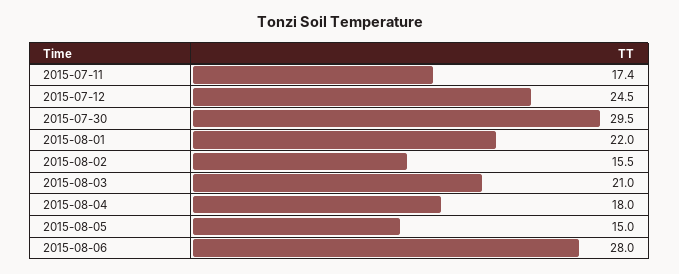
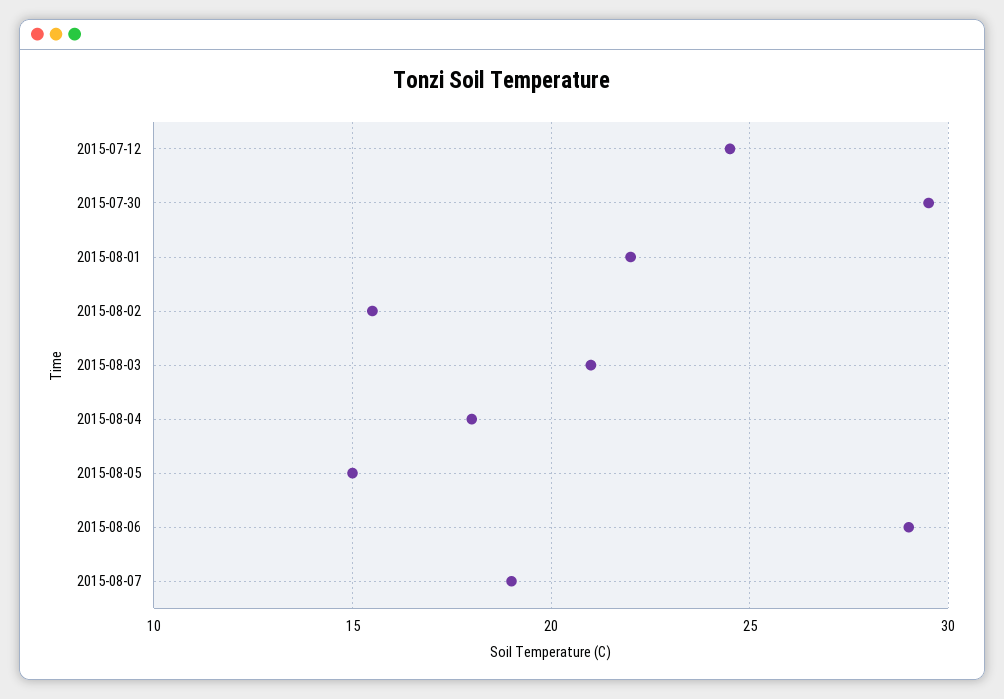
2015-07-11: 17.4 -> none
2015-08-06: 28 -> 29
2015-08-07: none -> 19

